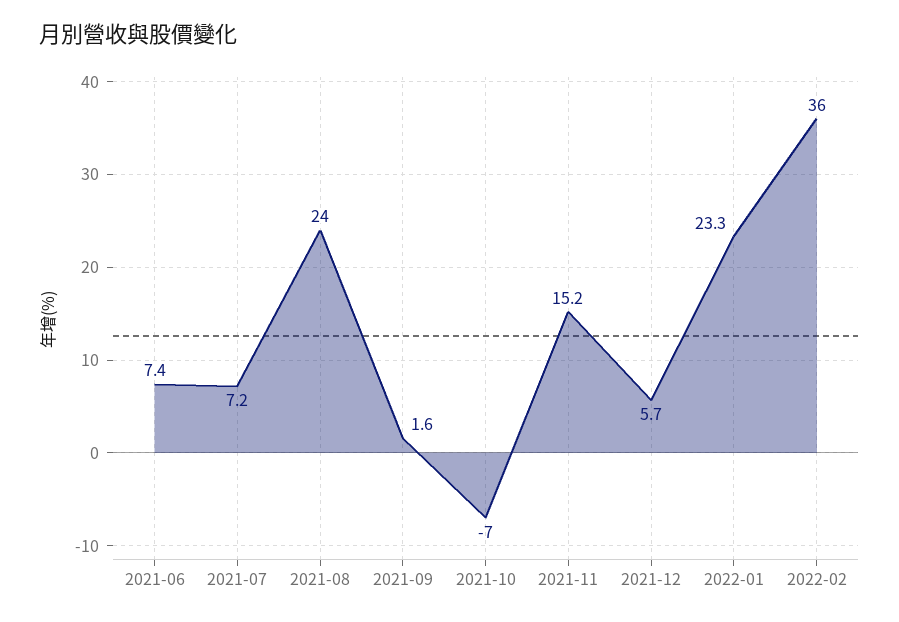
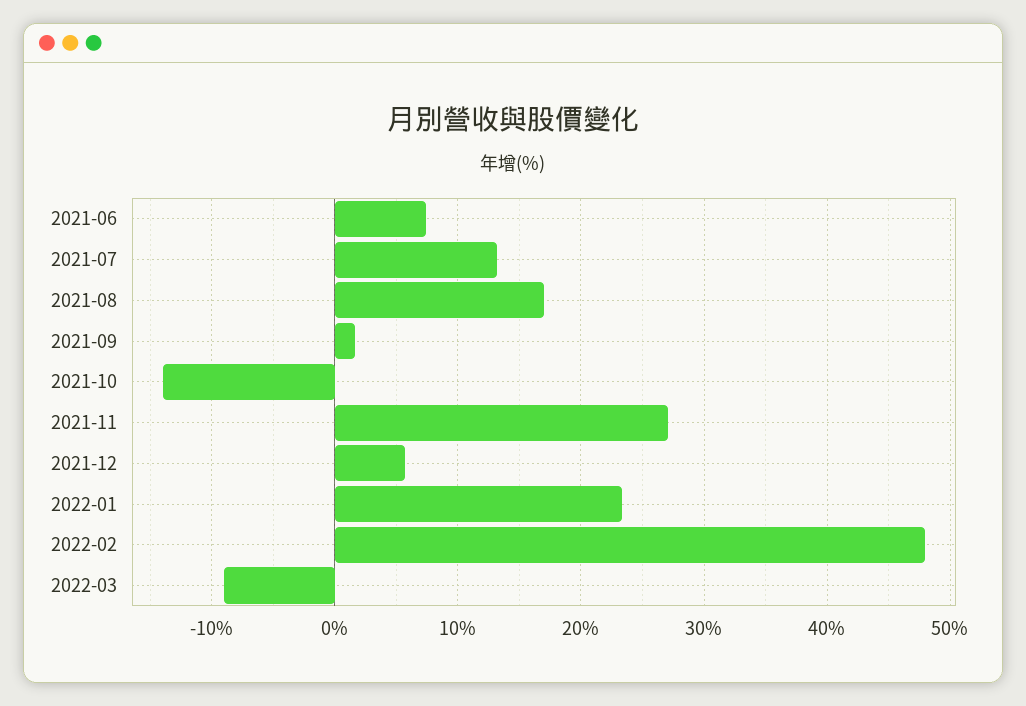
2021-07: 7.2 -> 13
2021-08: 24 -> 17
2021-10: -7 -> -14
2021-11: 15.2 -> 27
2022-02: 36 -> 48
2022-03: none -> -9

